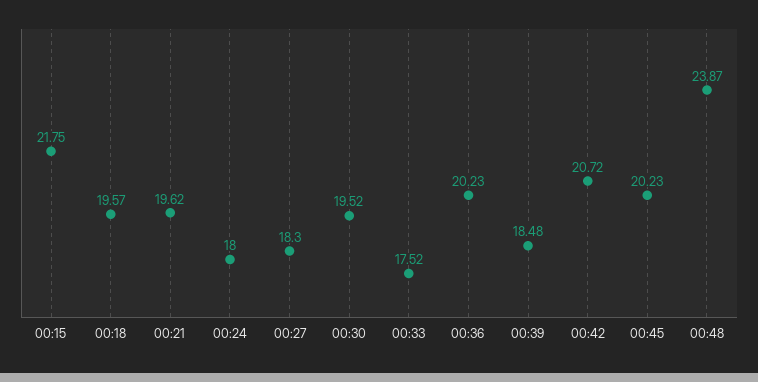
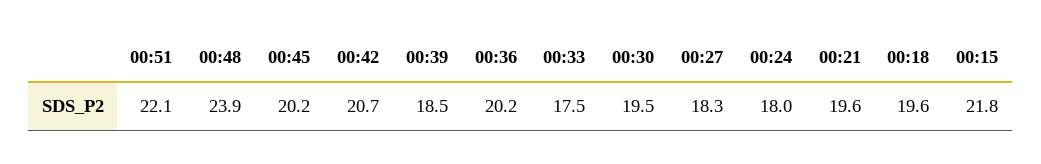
00:51: none -> 22.1

